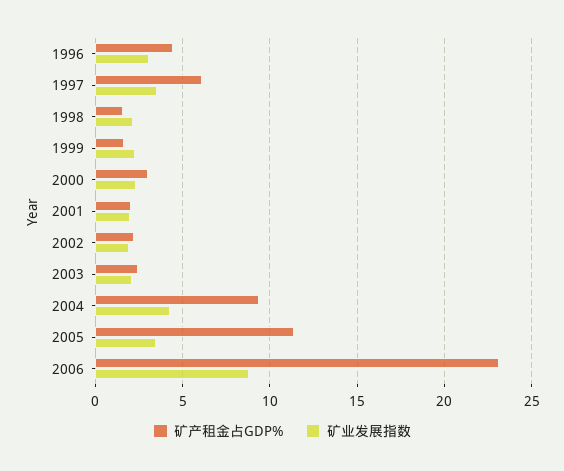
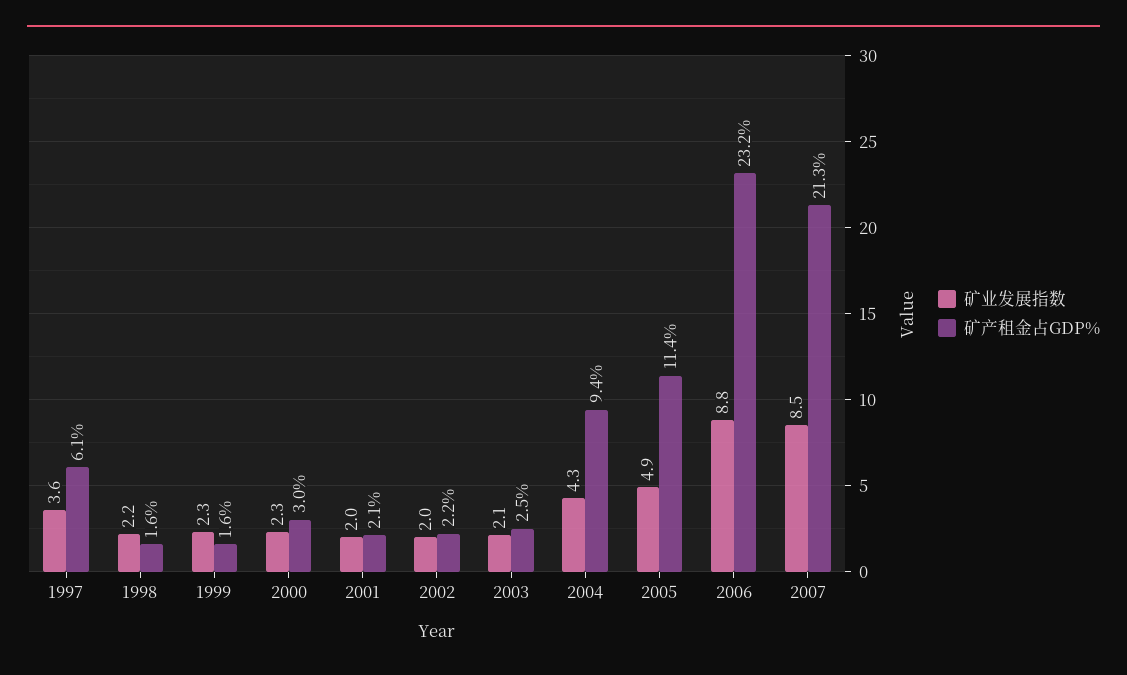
矿产租金占GDP%, 1996: 4.5 -> none
矿业发展指数, 1996: 3 -> none
矿业发展指数, 2005: 3.5 -> 4.9
矿业发展指数, 2007: none -> 8.5
矿产租金占GDP%, 2007: none -> 21.3

